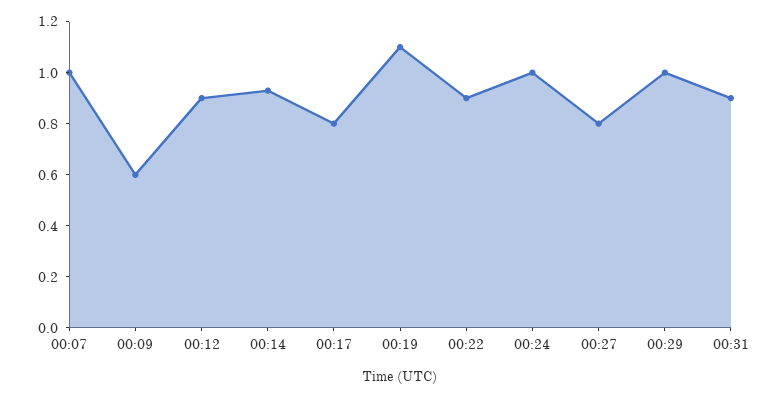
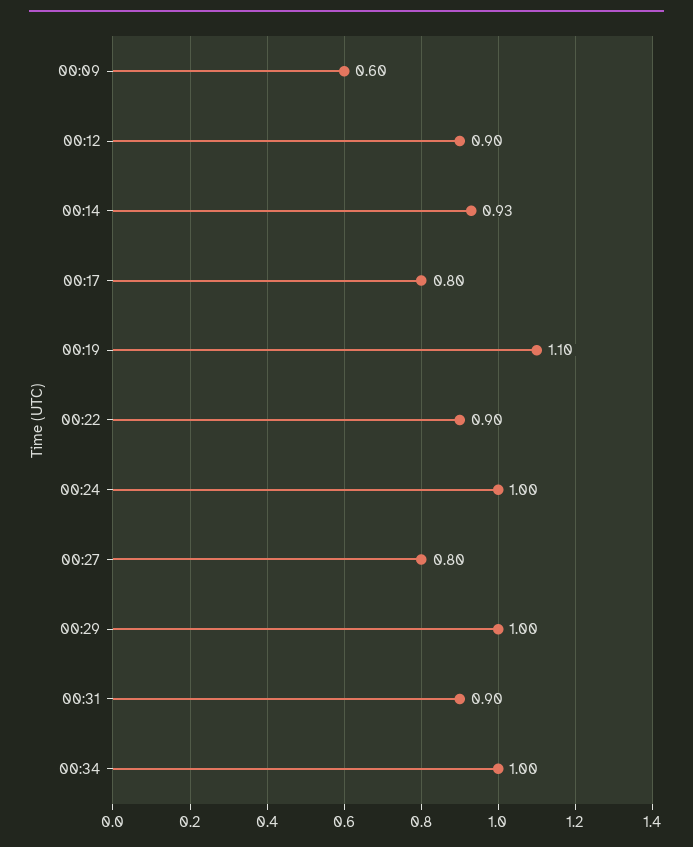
00:07: 1 -> none
00:34: none -> 1

